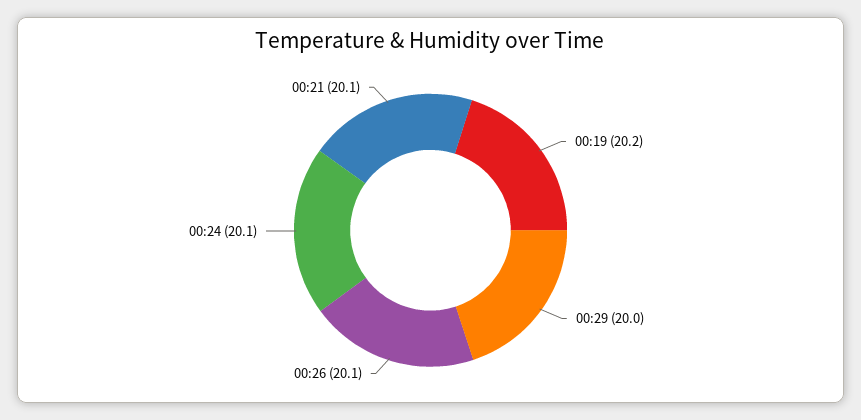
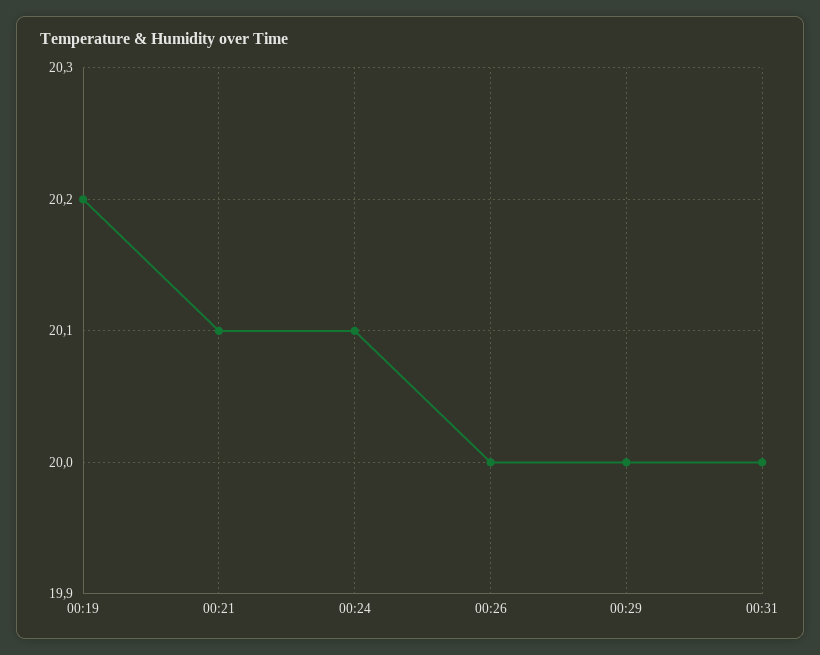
00:26: 20.1 -> 20
00:31: none -> 20

